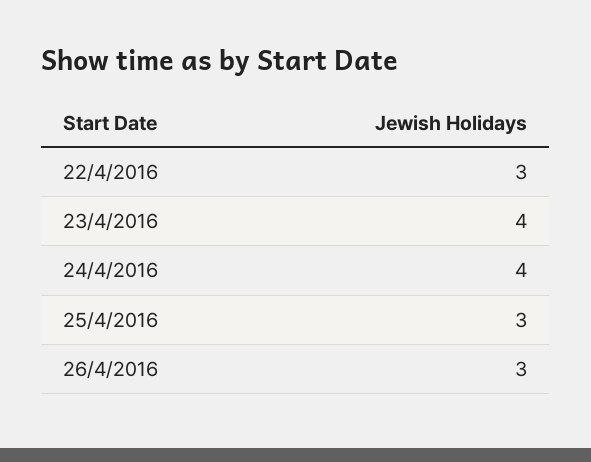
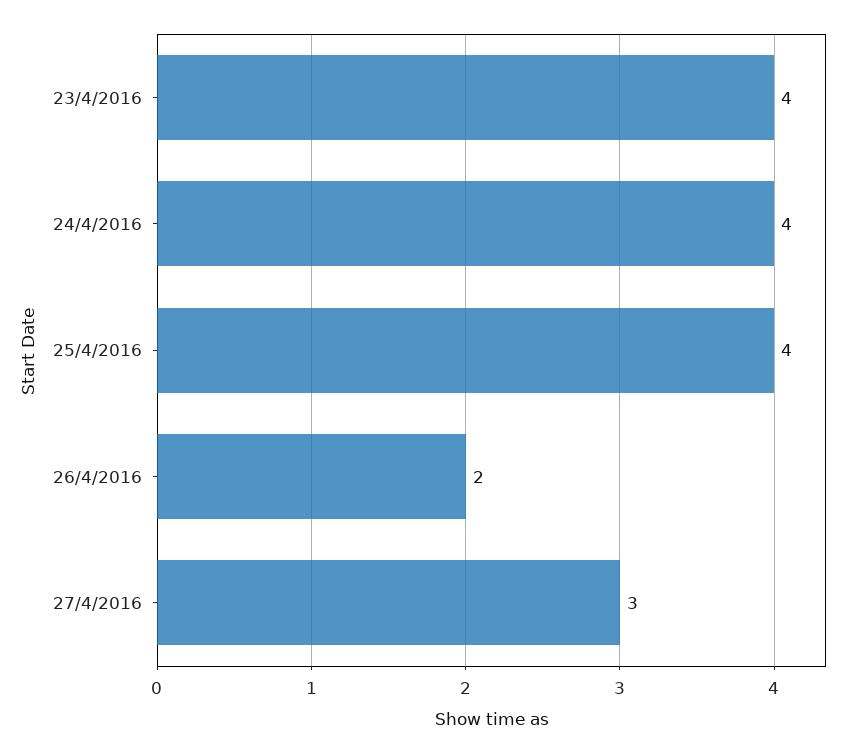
22/4/2016: 3 -> none
25/4/2016: 3 -> 4
26/4/2016: 3 -> 2
27/4/2016: none -> 3

